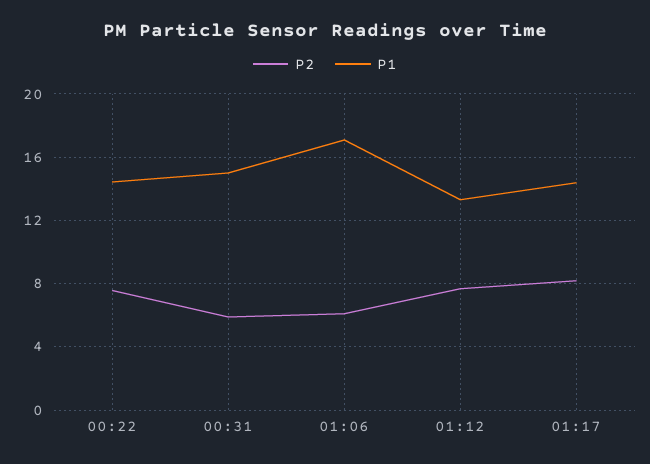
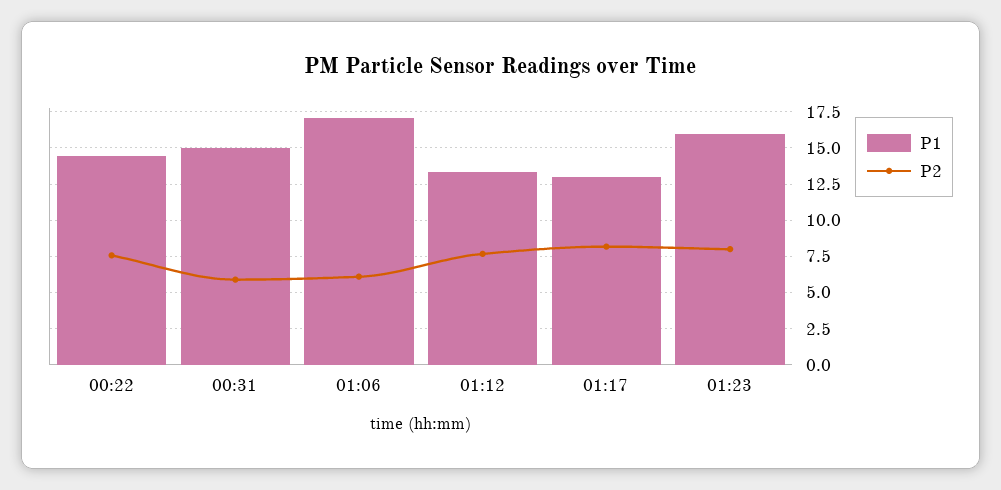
P1, 01:17: 14.5 -> 13
P1, 01:23: none -> 16
P2, 01:23: none -> 8

